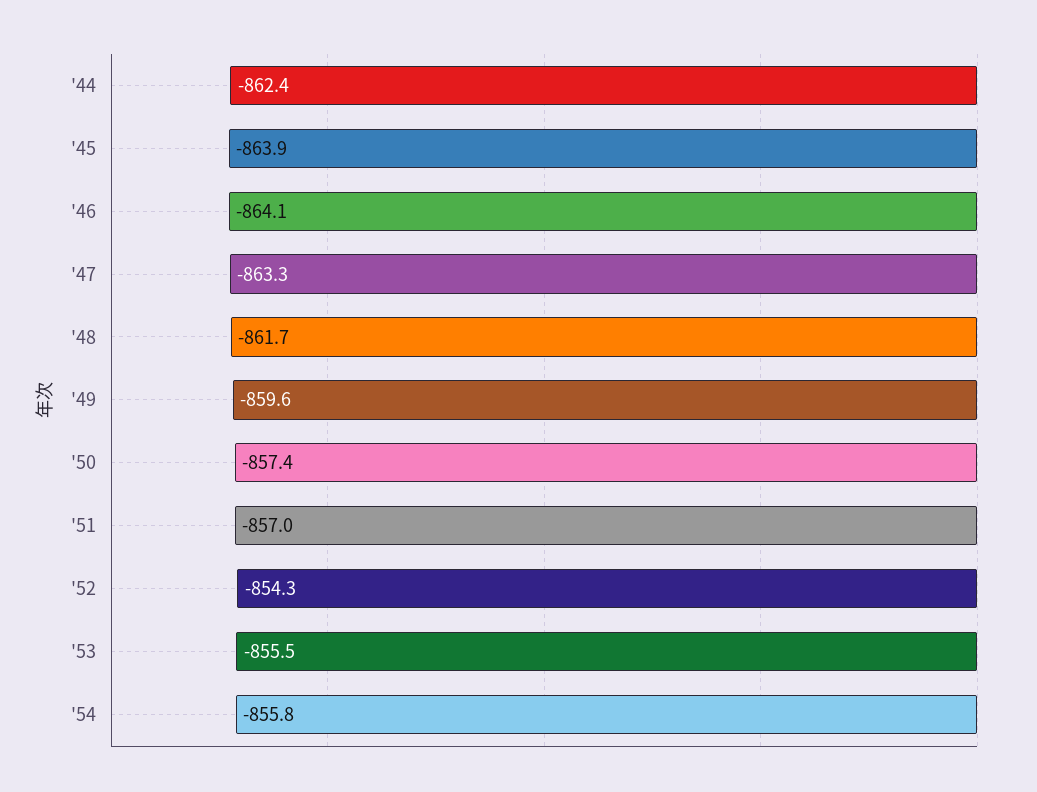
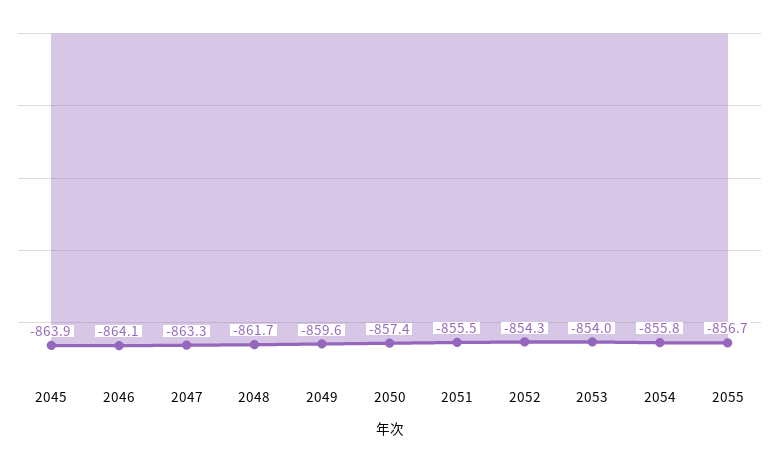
'44: -862.4 -> none
'51: -857 -> -855.5
'53: -855.5 -> -854
2055: none -> -856.7

